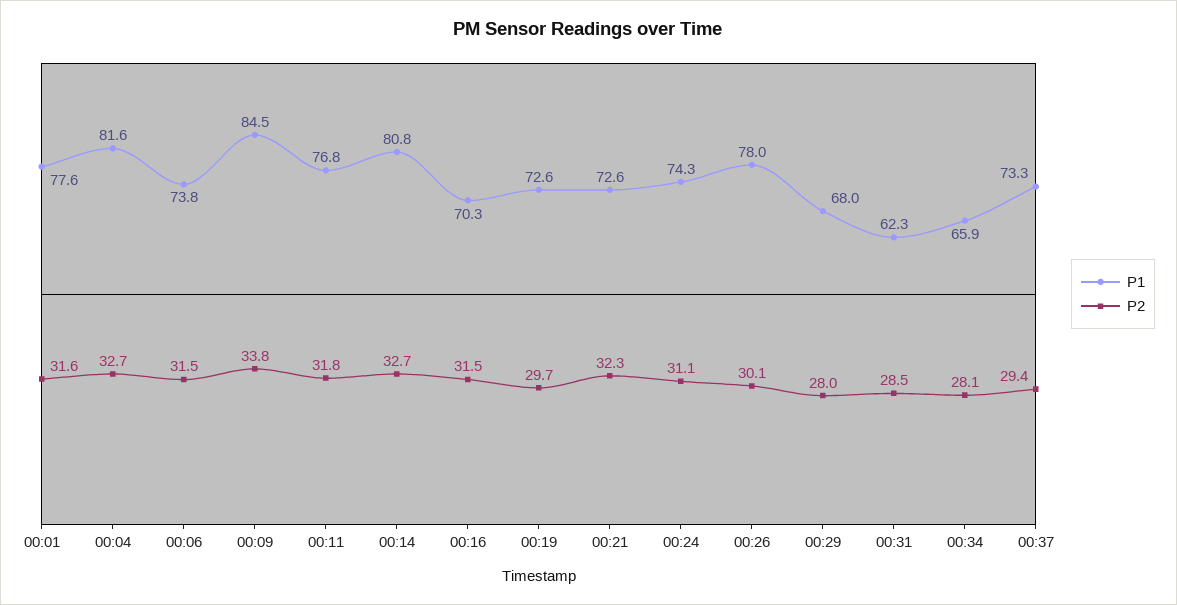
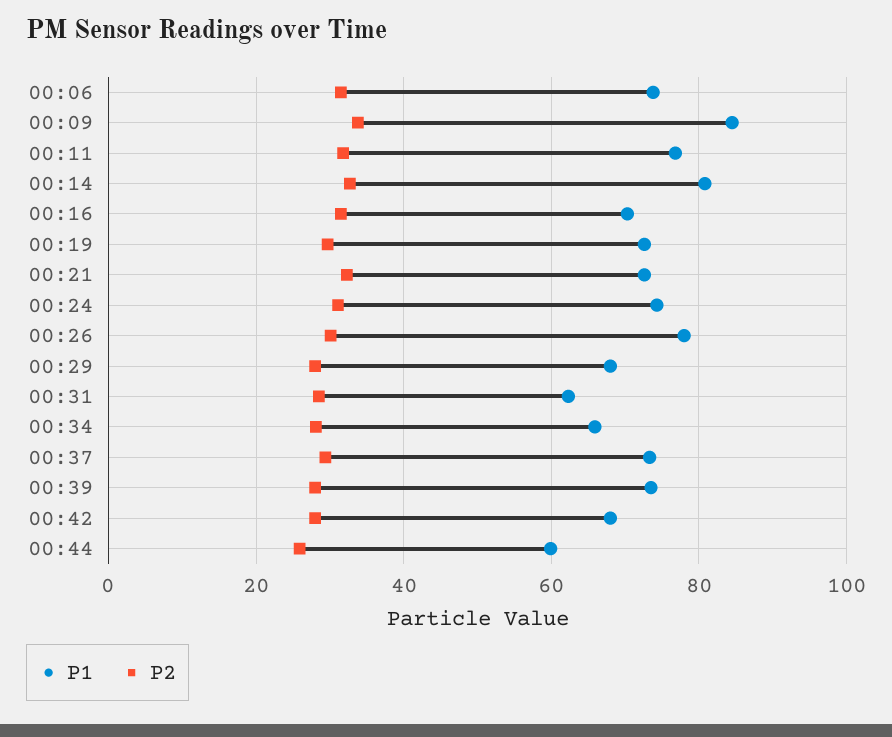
P1, 00:01: 77.6 -> none
P2, 00:01: 31.6 -> none
P1, 00:04: 81.6 -> none
P2, 00:04: 32.7 -> none
P1, 00:39: none -> 74
P2, 00:39: none -> 28
P1, 00:42: none -> 68
P2, 00:42: none -> 28
P1, 00:44: none -> 60
P2, 00:44: none -> 26

